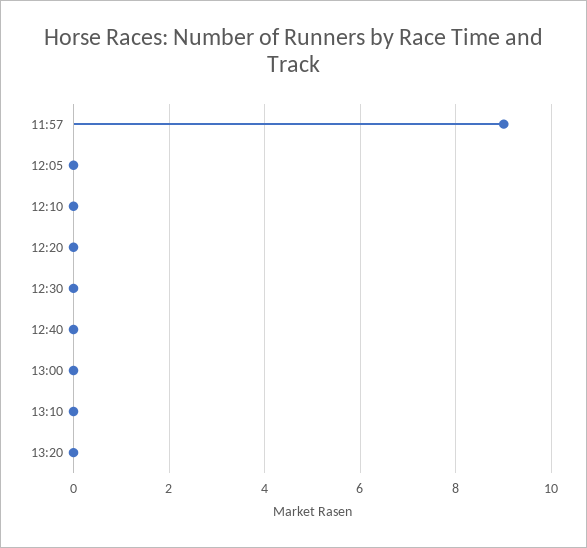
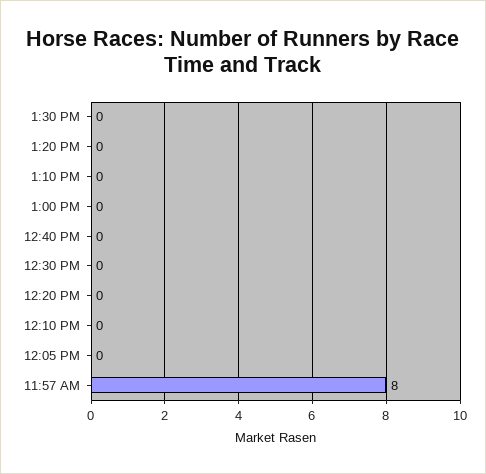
11:57: 9 -> 8
1:30 PM: none -> 0

